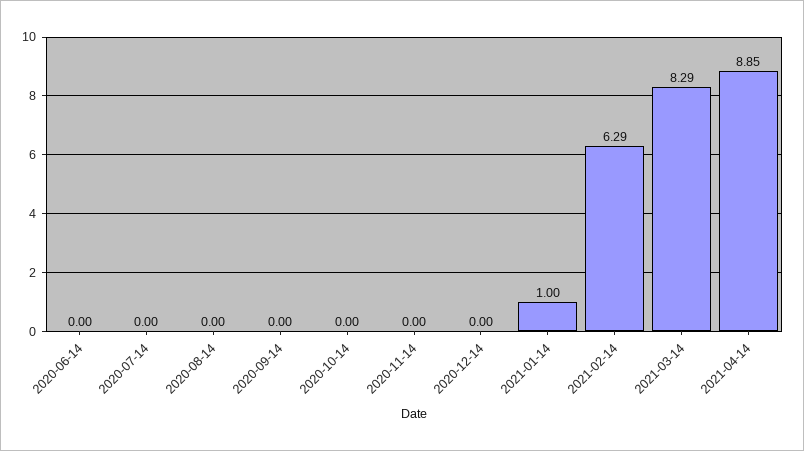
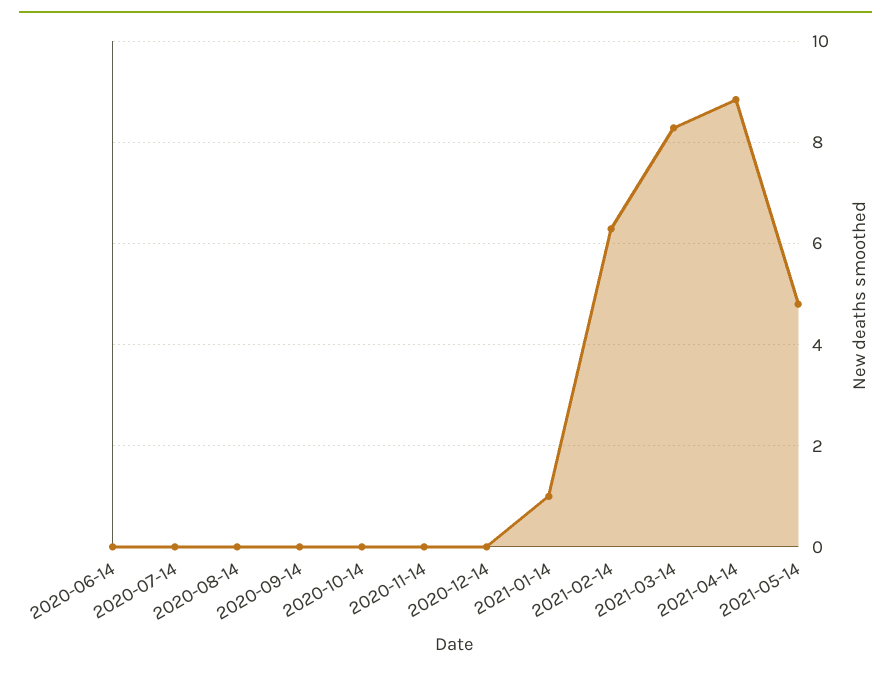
2021-05-14: none -> 4.8

